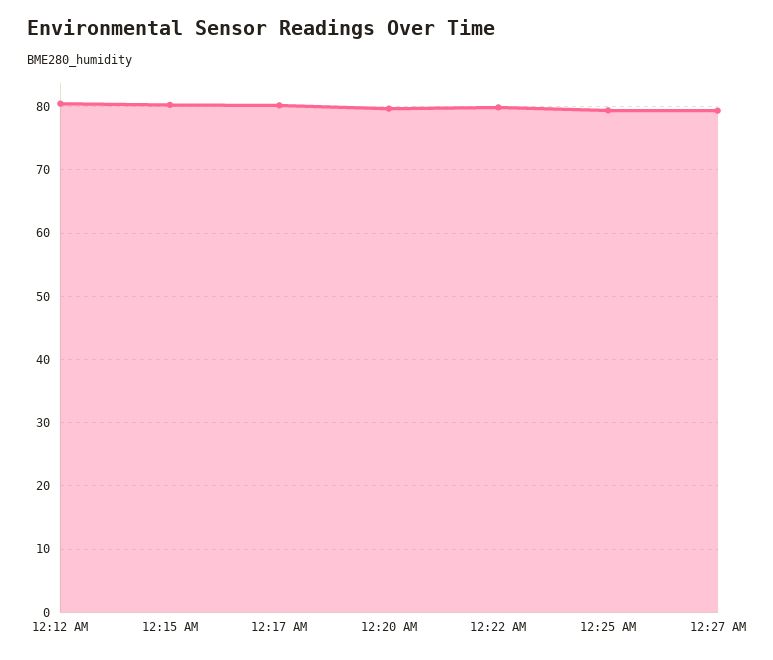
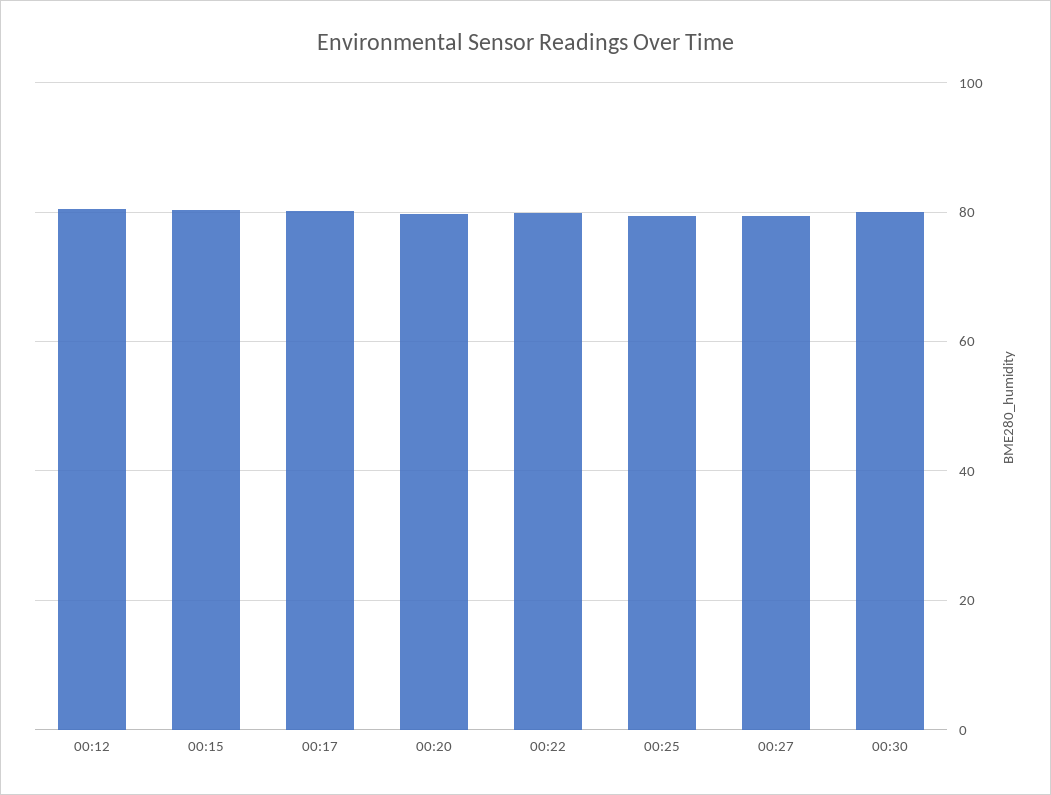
00:30: none -> 80

